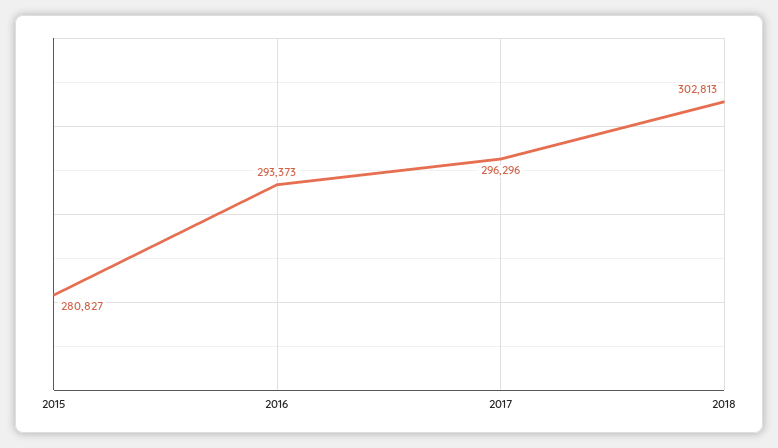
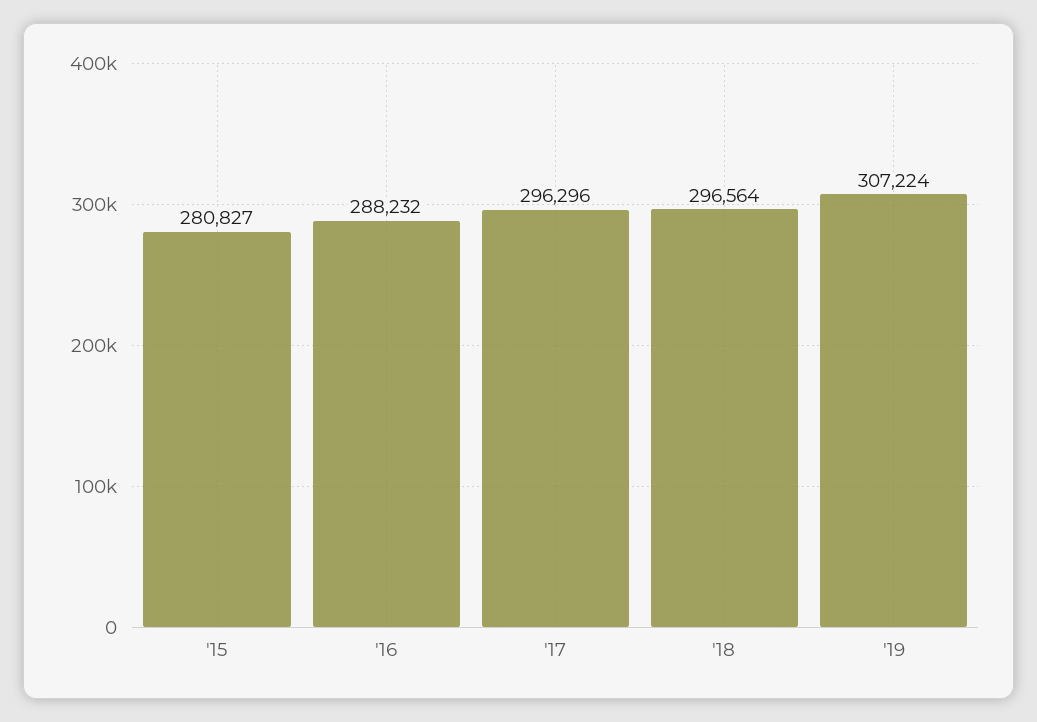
2016: 293373 -> 288232
2018: 302813 -> 296564
'19: none -> 307224

